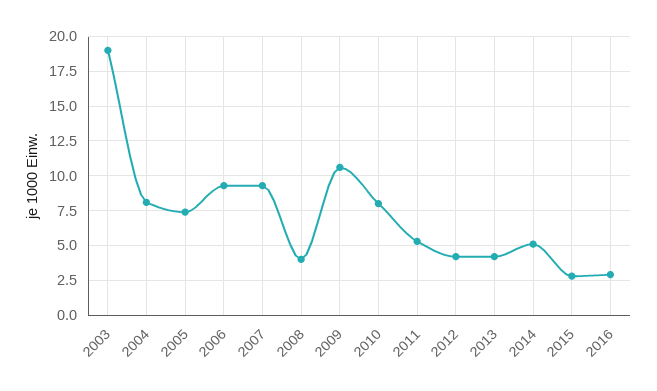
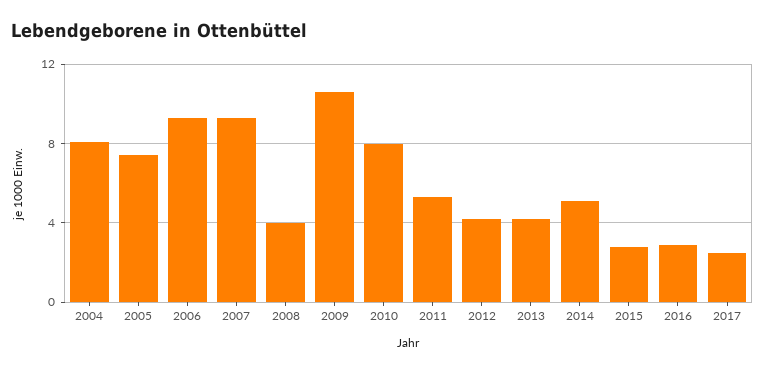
2003: 19 -> none
2017: none -> 2.5

